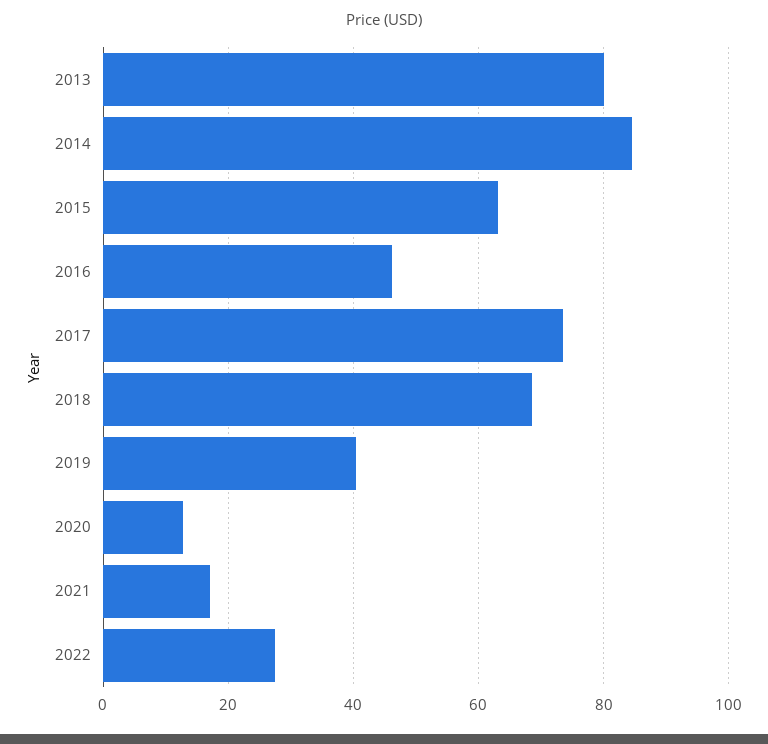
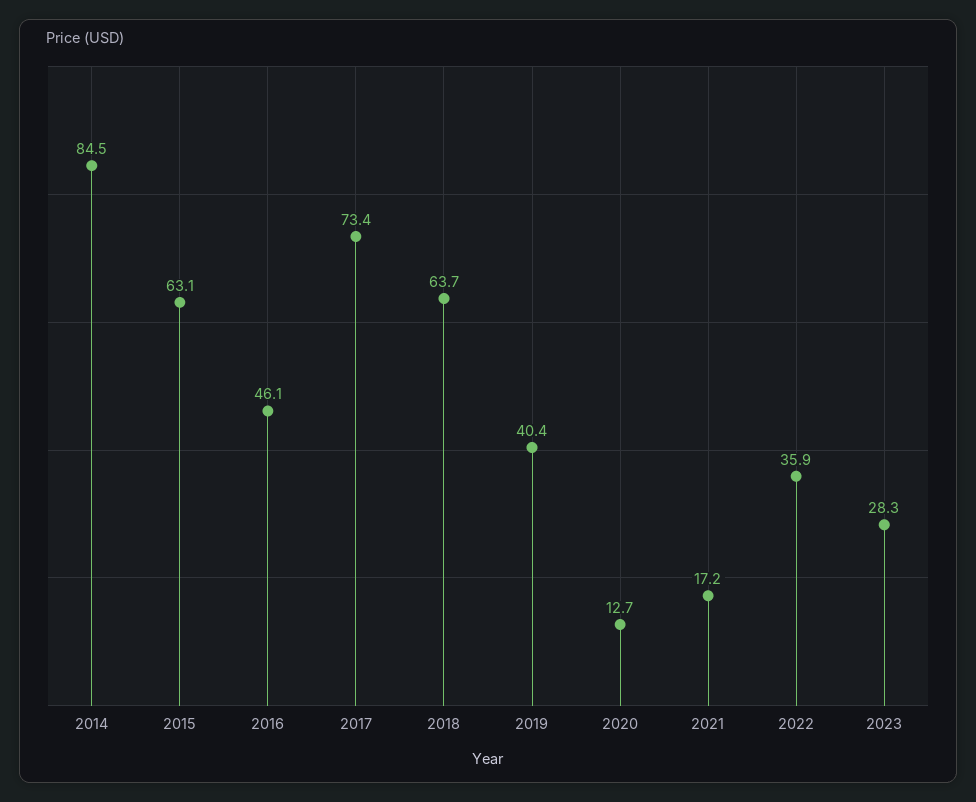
2013: 80 -> none
2018: 68 -> 63.7
2022: 28 -> 35.9
2023: none -> 28.3

